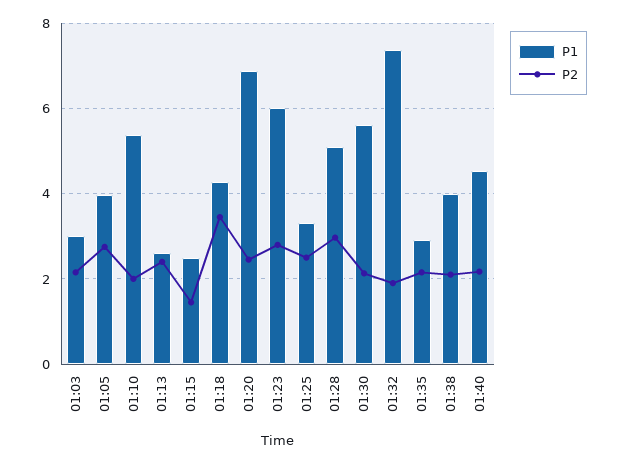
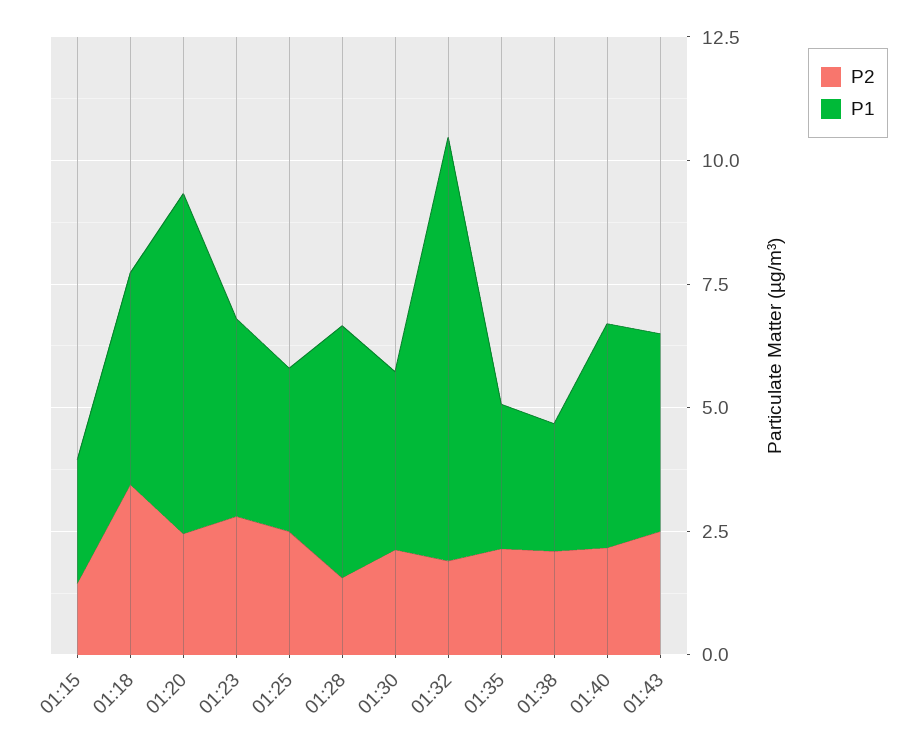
P1, 01:03: 3 -> none
P2, 01:03: 2.2 -> none
P1, 01:05: 4 -> none
P2, 01:05: 2.8 -> none
P1, 01:10: 5.4 -> none
P2, 01:10: 2 -> none
P1, 01:13: 2.6 -> none
P2, 01:13: 2.4 -> none
P1, 01:23: 6 -> 4
P2, 01:28: 3 -> 1.5
P1, 01:30: 5.6 -> 3.5
P1, 01:32: 7.4 -> 8.5
P1, 01:38: 4 -> 2.5
P2, 01:43: none -> 2.5
P1, 01:43: none -> 4

